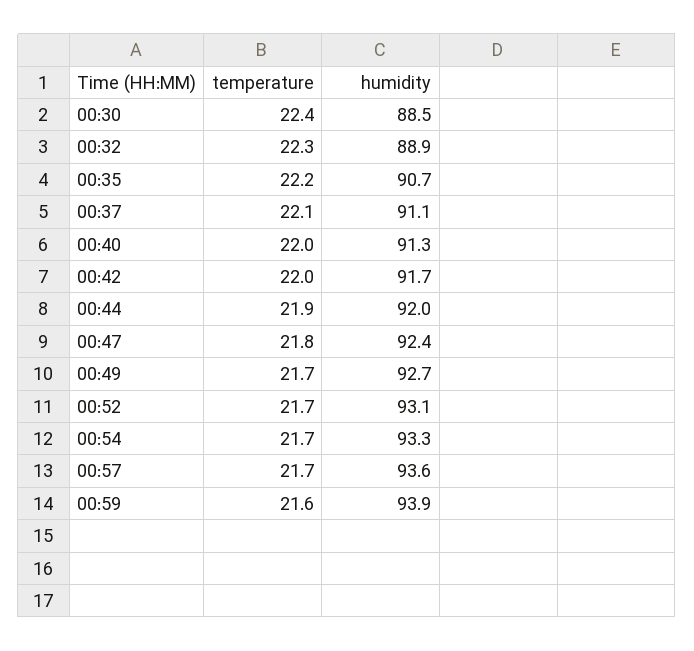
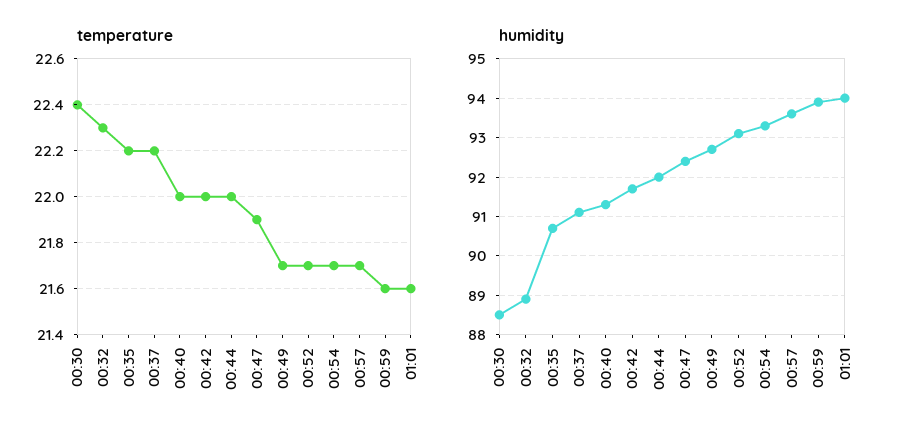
temperature, 00:37: 22.1 -> 22.2
temperature, 00:44: 21.9 -> 22
temperature, 00:47: 21.8 -> 21.9
temperature, 01:01: none -> 21.6
humidity, 01:01: none -> 94

